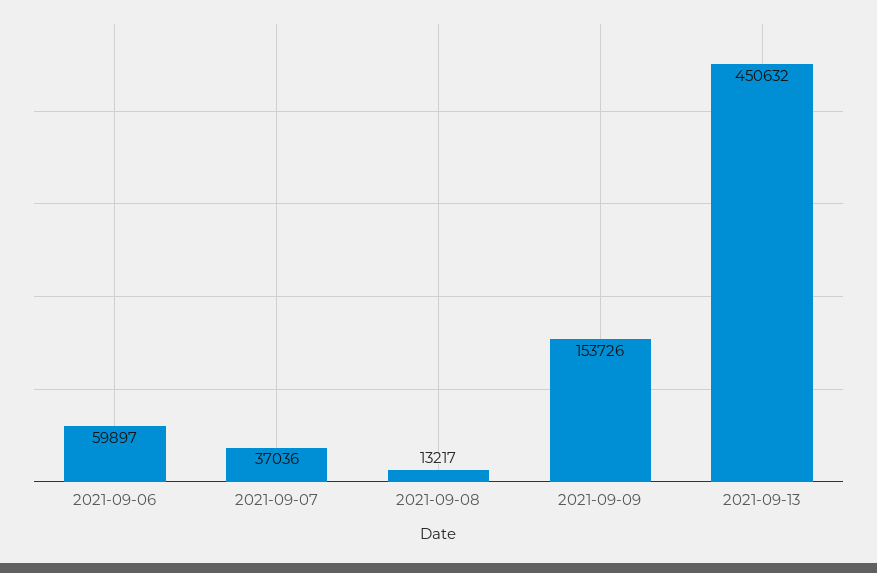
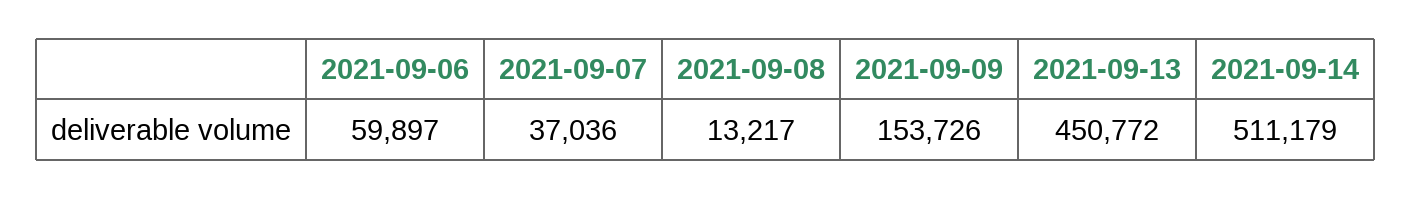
2021-09-13: 450632 -> 450772
2021-09-14: none -> 511179

